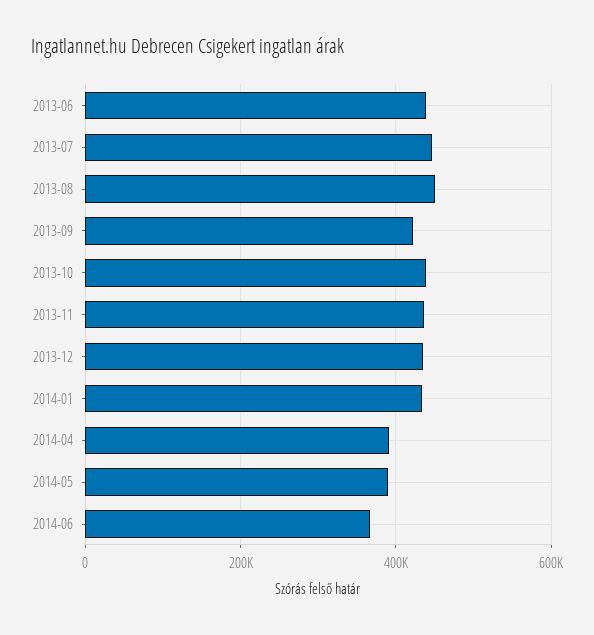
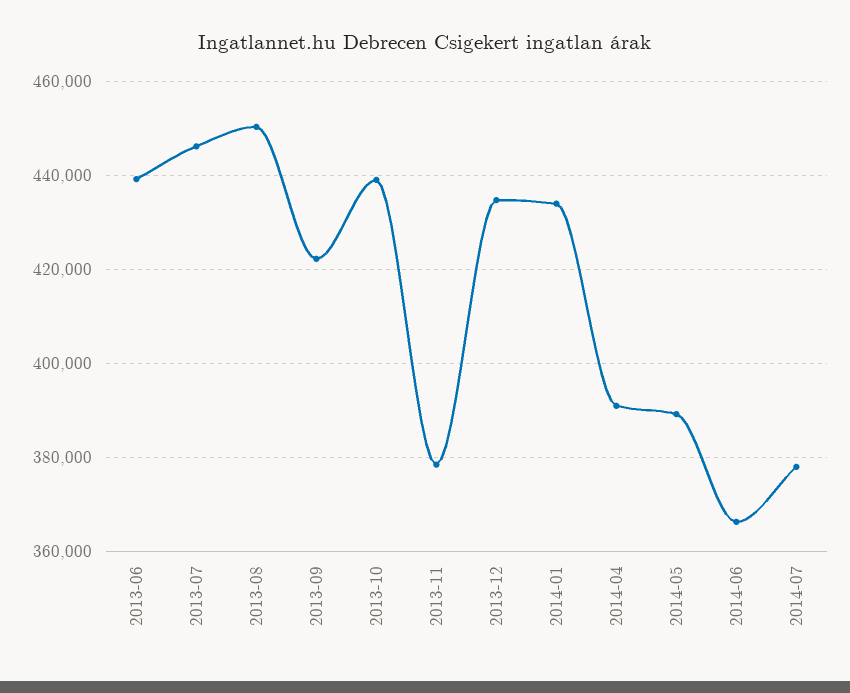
2013-11: 440000 -> 378000
2014-07: none -> 378000

